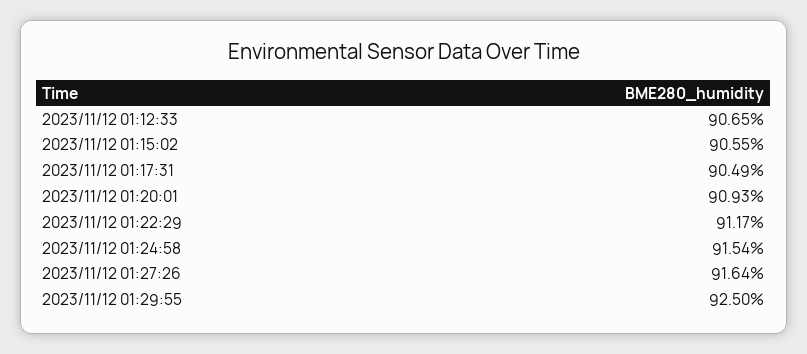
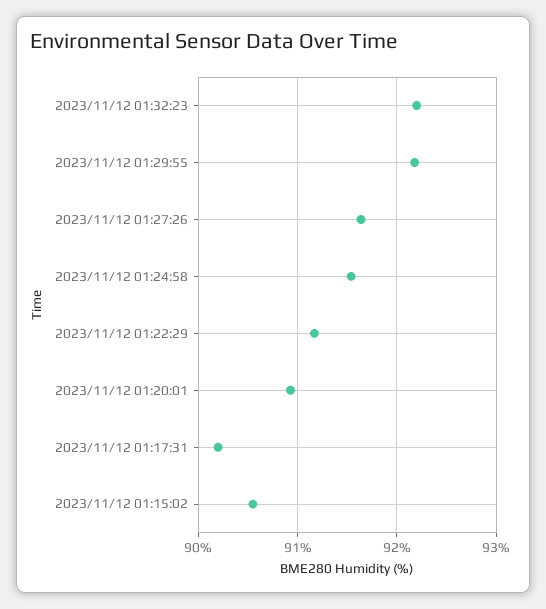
2023/11/12 01:12:33: 90.65 -> none
2023/11/12 01:17:31: 90.49 -> 90.2
2023/11/12 01:29:55: 92.5 -> 92.2
2023/11/12 01:32:23: none -> 92.2

